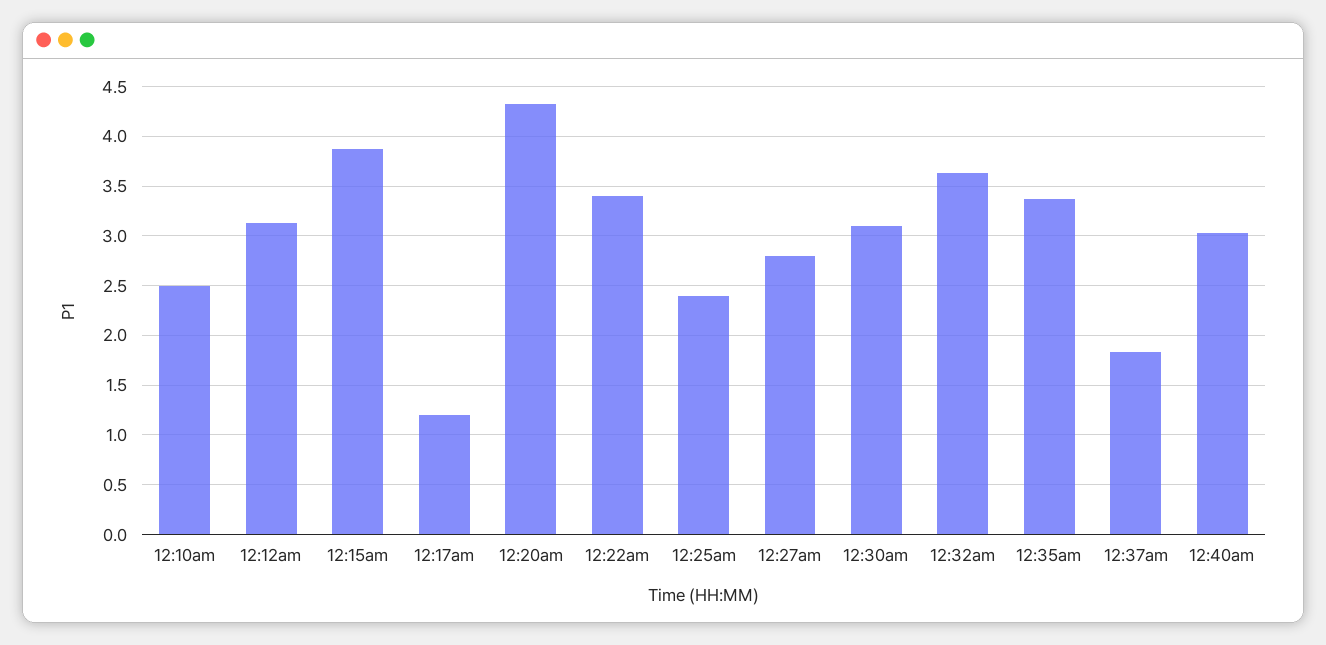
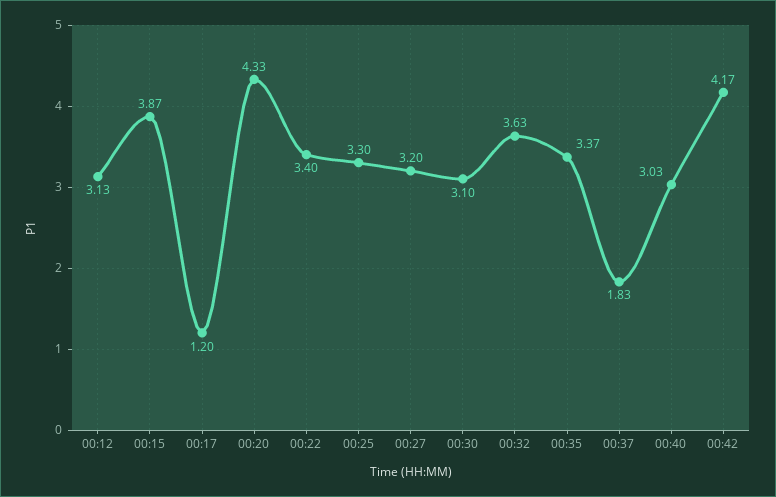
12:10am: 2.5 -> none
12:25am: 2.4 -> 3.3
12:27am: 2.8 -> 3.2
00:42: none -> 4.17

